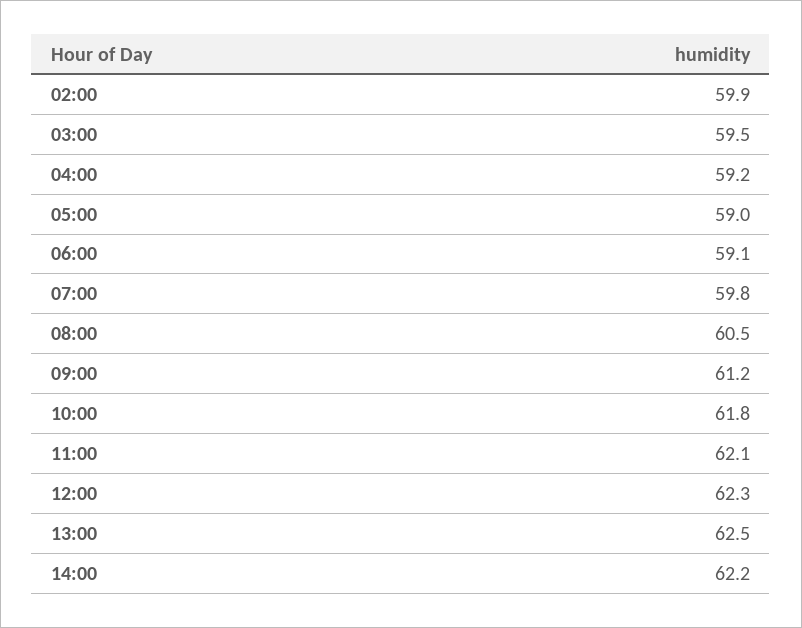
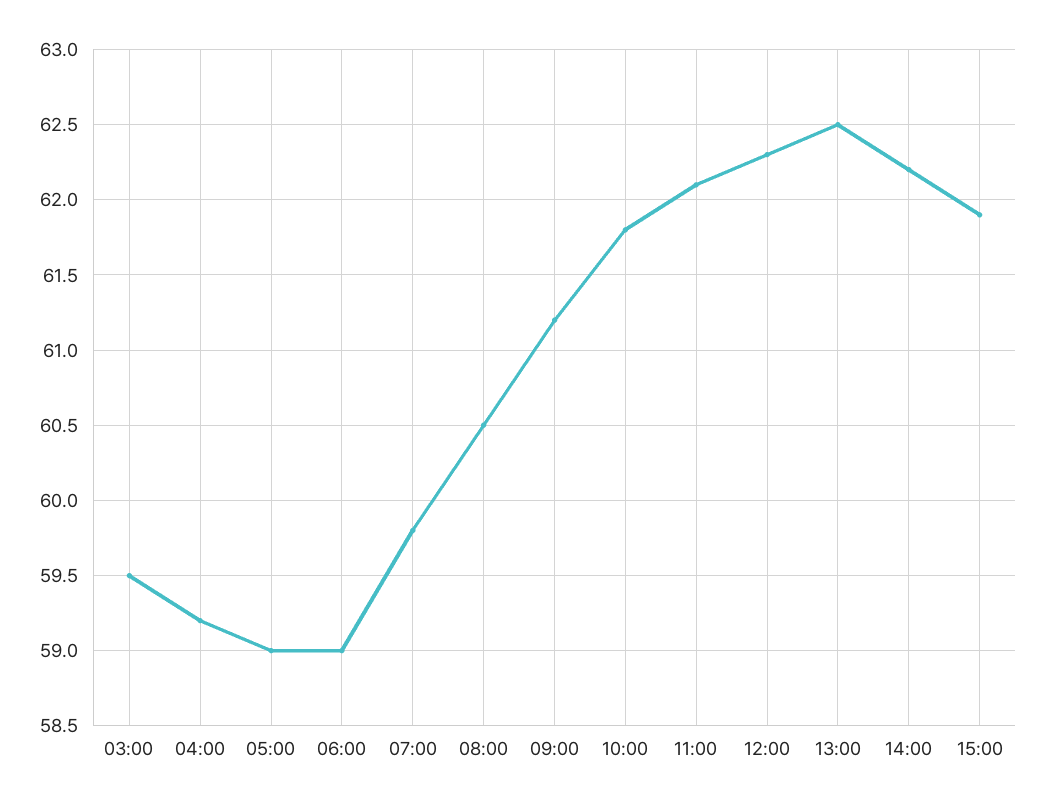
02:00: 59.9 -> none
06:00: 59.1 -> 59
15:00: none -> 61.9

